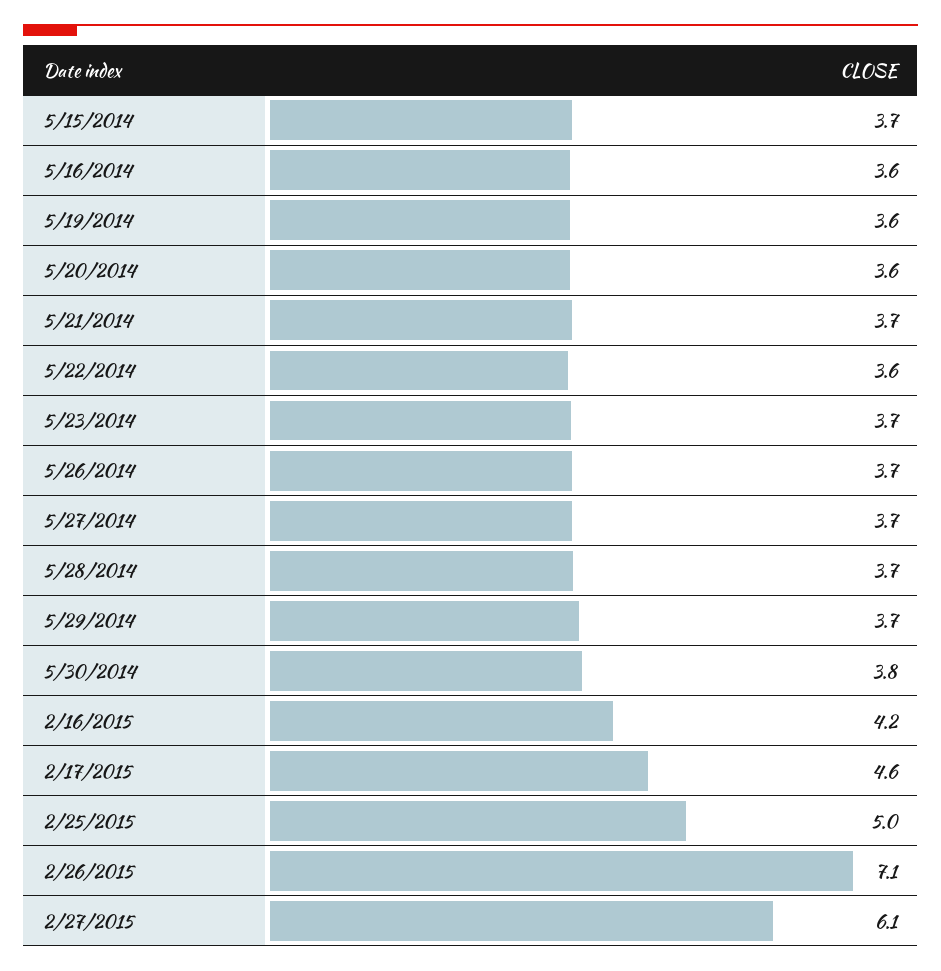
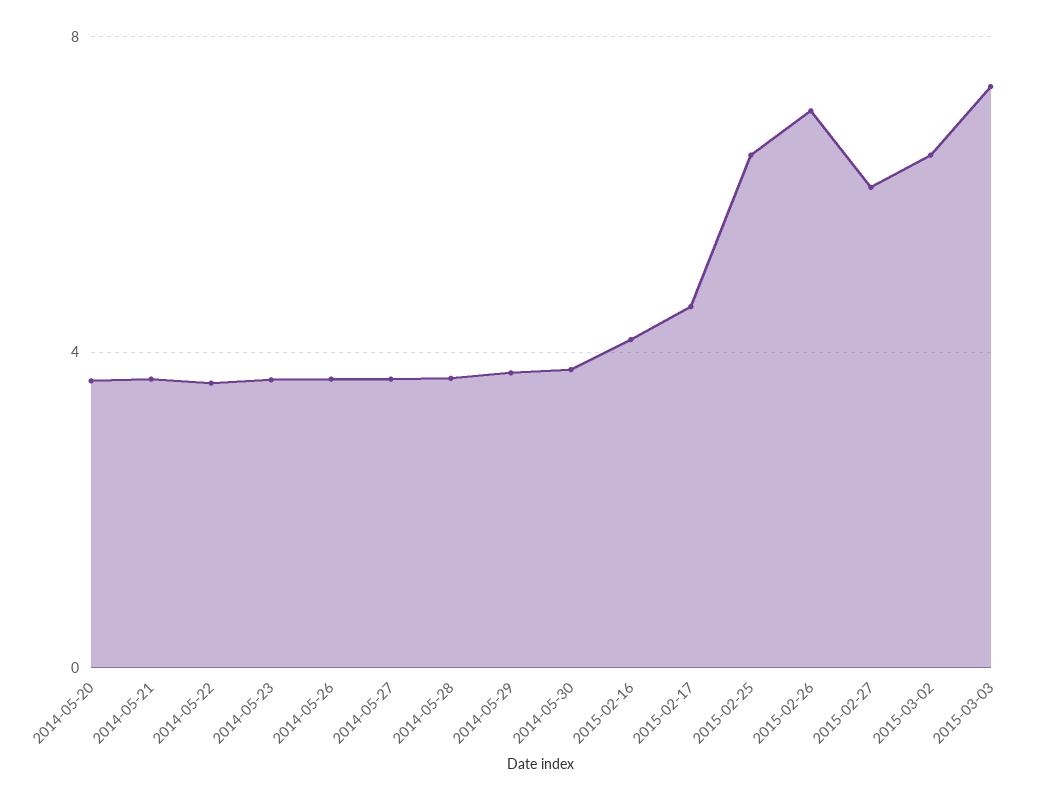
5/15/2014: 3.7 -> none
5/16/2014: 3.6 -> none
5/19/2014: 3.6 -> none
2/25/2015: 5 -> 6.5
2015-03-02: none -> 6.5
2015-03-03: none -> 7.5

